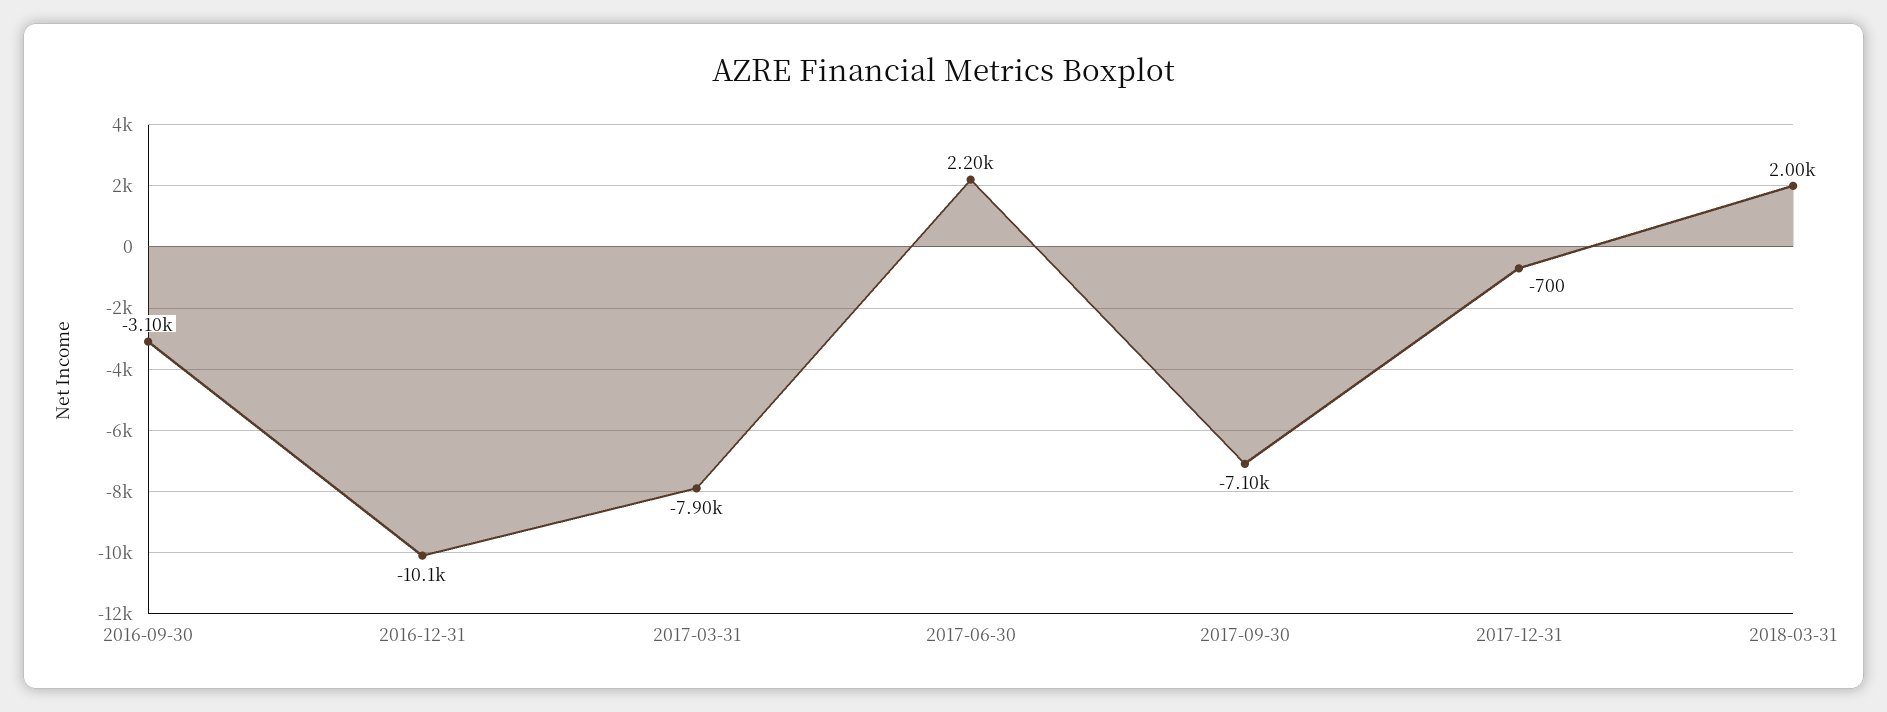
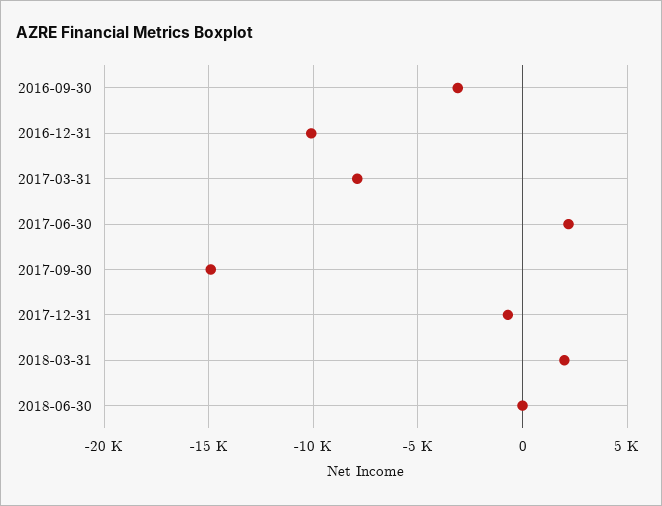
2017-09-30: -7100 -> -15000
2018-06-30: none -> 0

